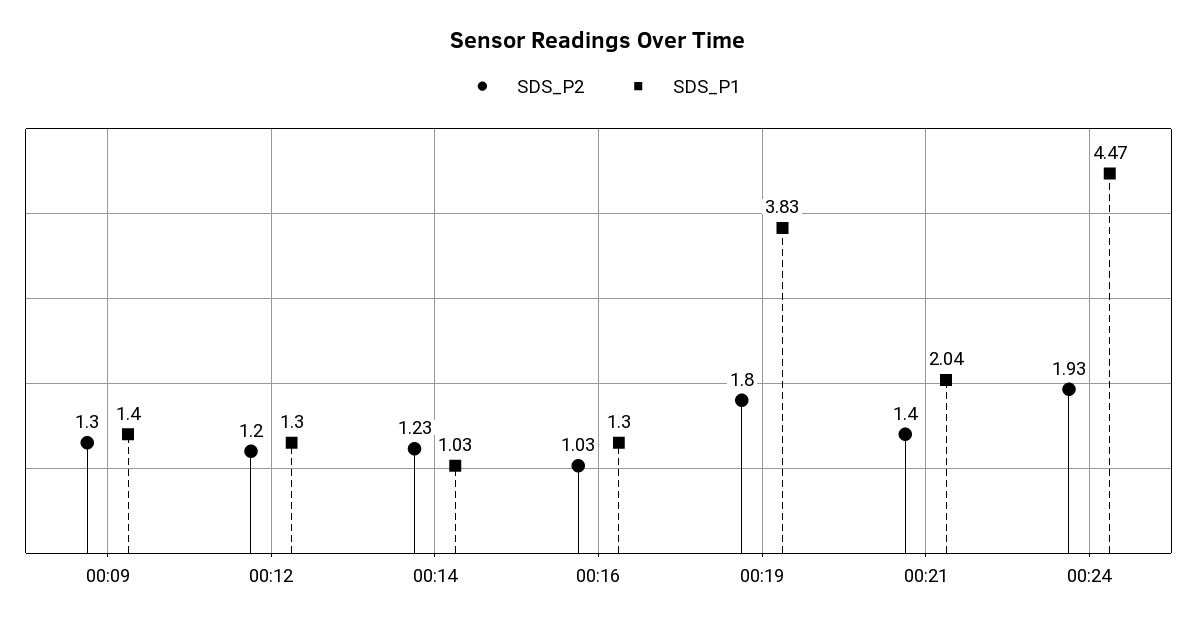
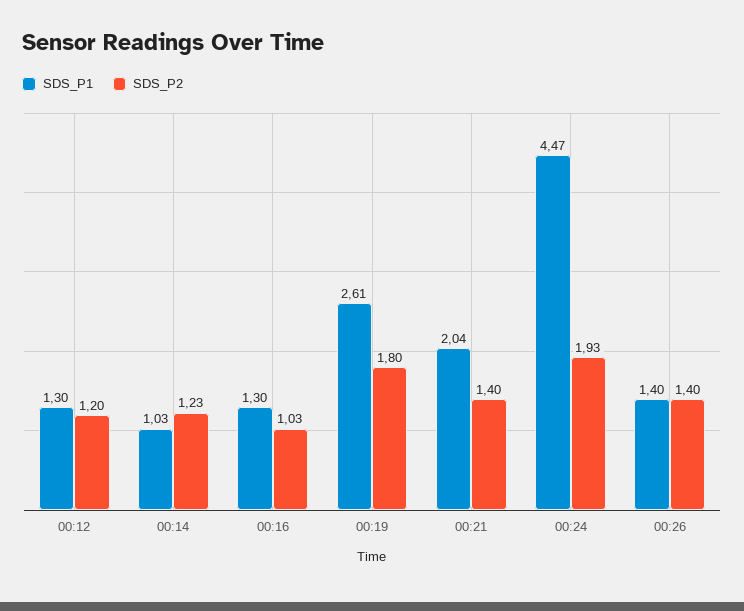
SDS_P2, 00:09: 1.3 -> none
SDS_P1, 00:09: 1.4 -> none
SDS_P1, 00:19: 3.83 -> 2.61
SDS_P1, 00:26: none -> 1.4
SDS_P2, 00:26: none -> 1.4

